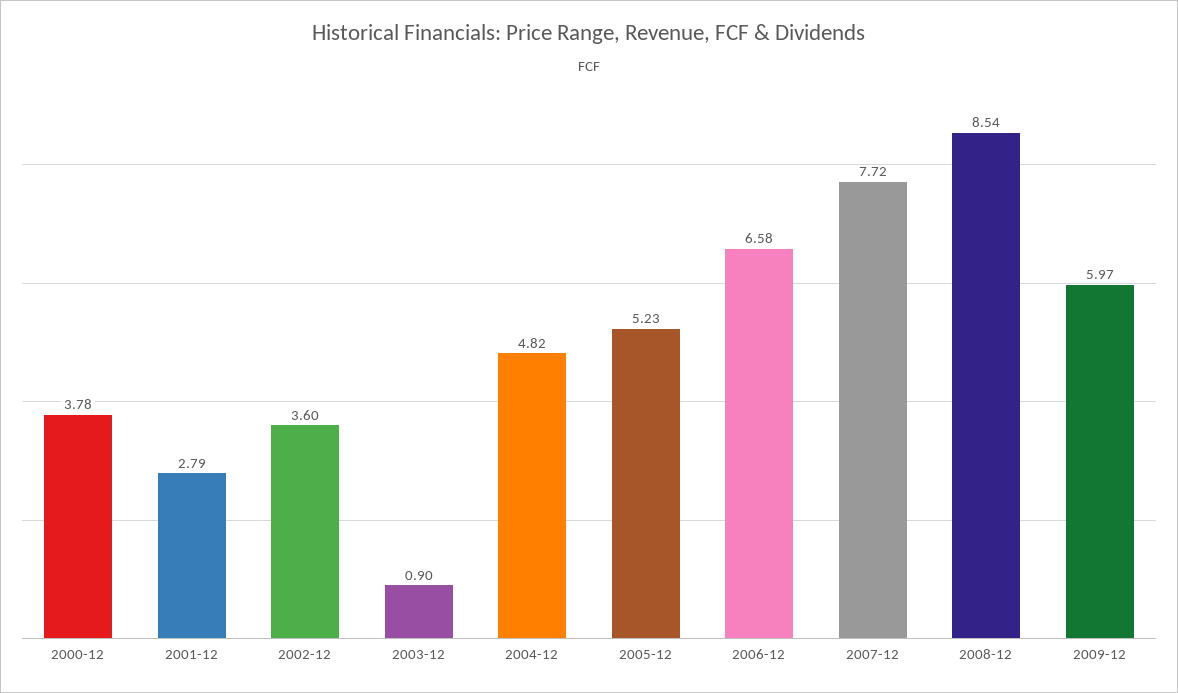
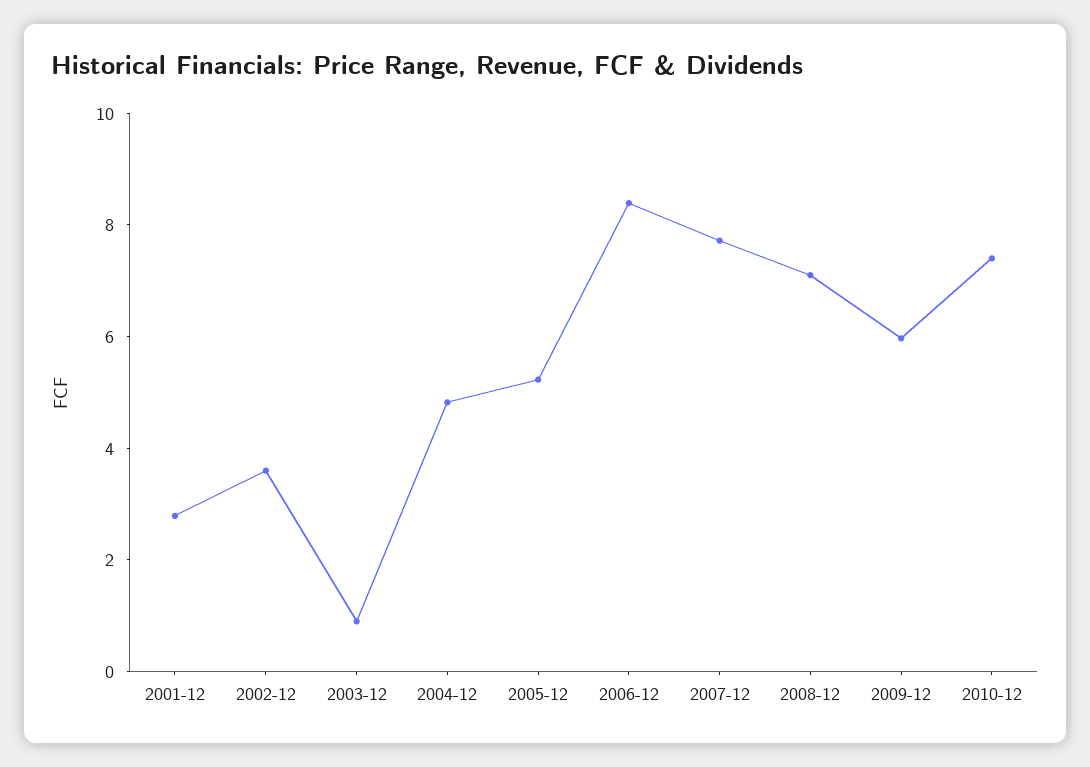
2000-12: 3.78 -> none
2006-12: 6.58 -> 8.5
2008-12: 8.54 -> 7
2010-12: none -> 7.5

